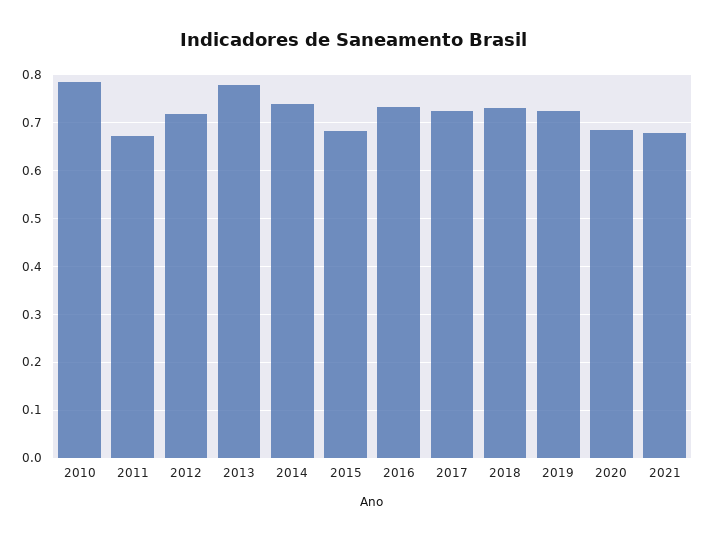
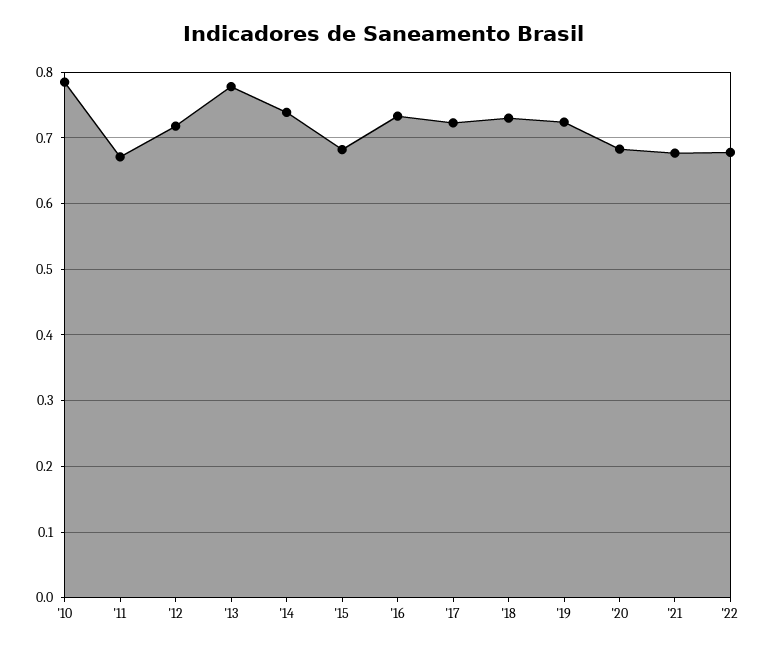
'22: none -> 0.68

